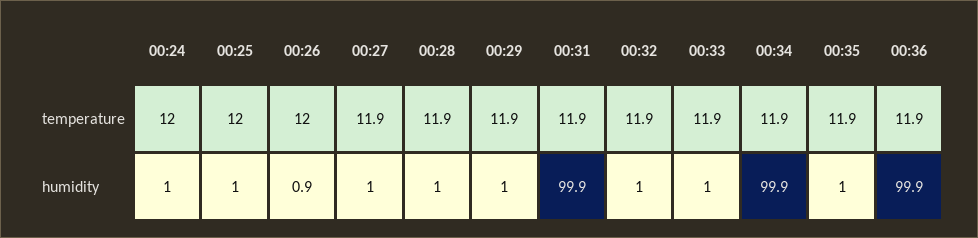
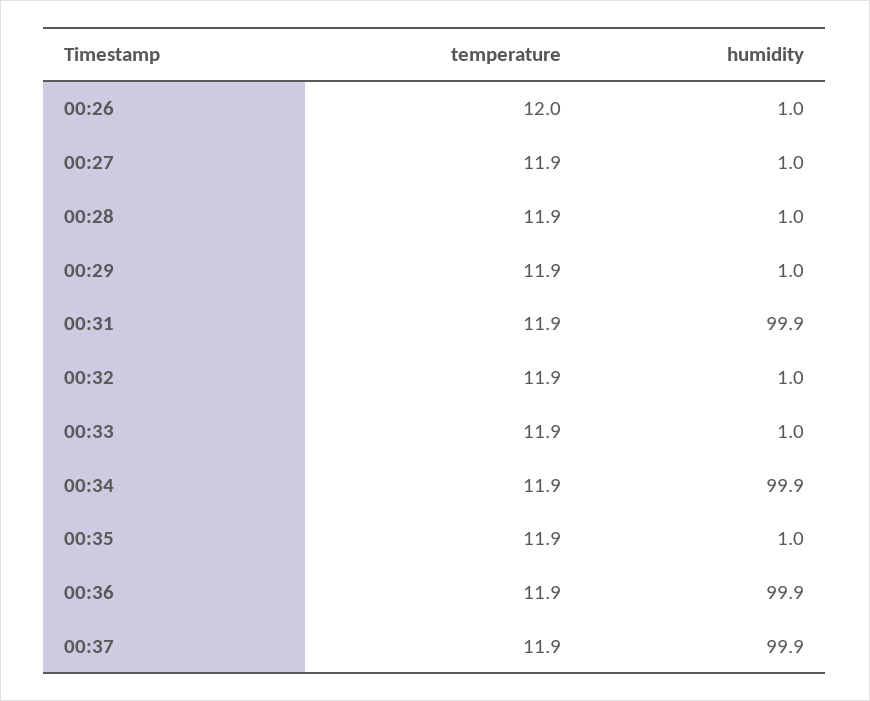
00:24, temperature: 12 -> none
00:25, temperature: 12 -> none
00:24, humidity: 1 -> none
00:25, humidity: 1 -> none
00:26, humidity: 0.9 -> 1
00:37, temperature: none -> 11.9
00:37, humidity: none -> 99.9

